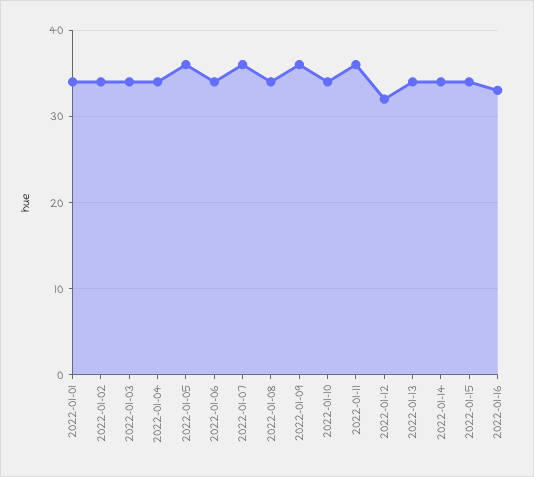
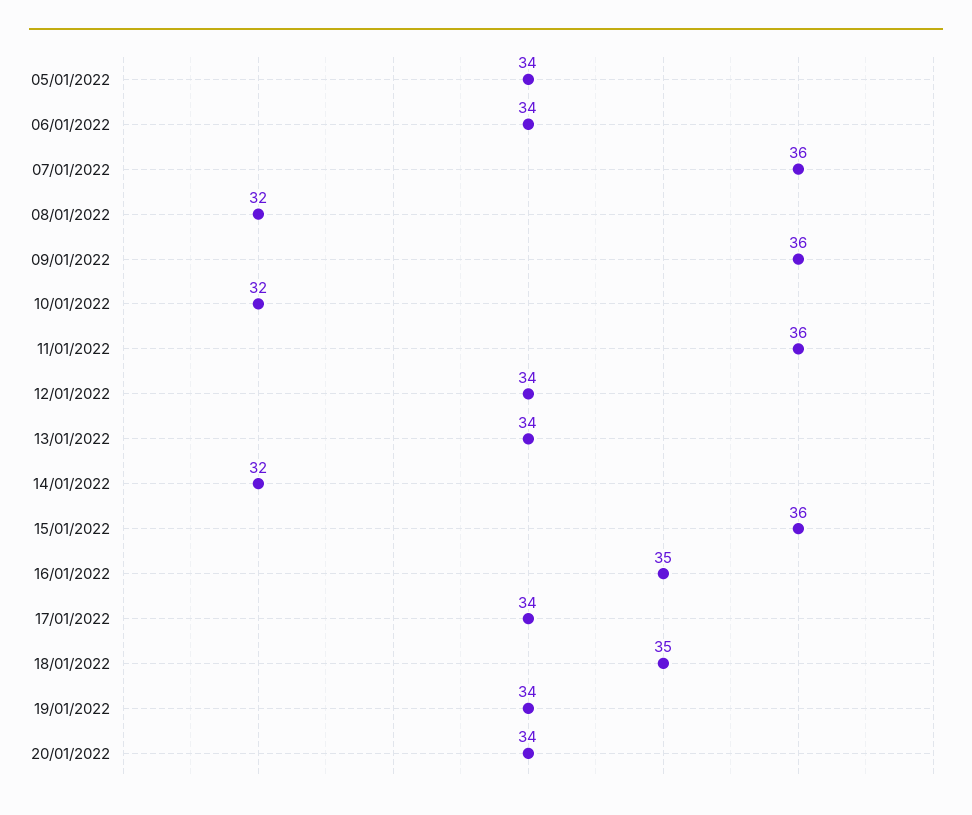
2022-01-01: 34 -> none
2022-01-02: 34 -> none
2022-01-03: 34 -> none
2022-01-04: 34 -> none
2022-01-05: 36 -> 34
2022-01-08: 34 -> 32
2022-01-10: 34 -> 32
2022-01-12: 32 -> 34
2022-01-14: 34 -> 32
2022-01-15: 34 -> 36
2022-01-16: 33 -> 35
17/01/2022: none -> 34
18/01/2022: none -> 35
19/01/2022: none -> 34
20/01/2022: none -> 34

